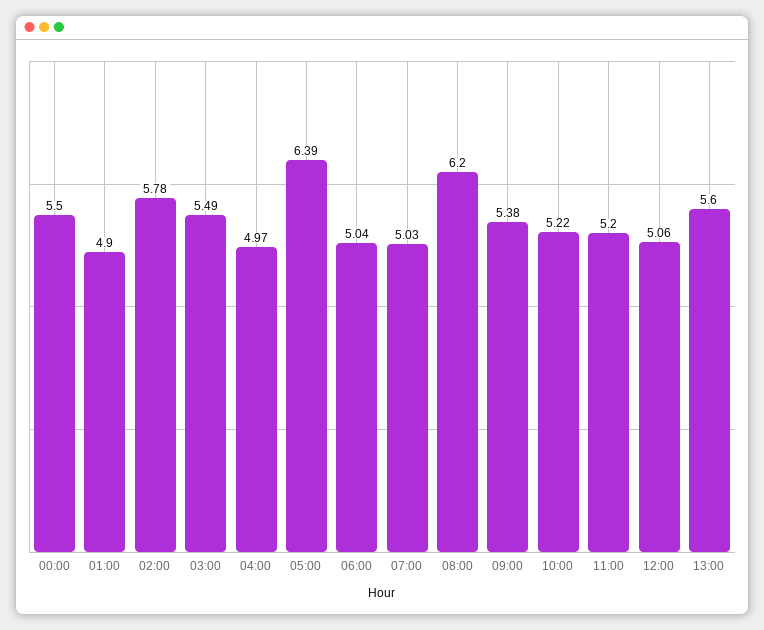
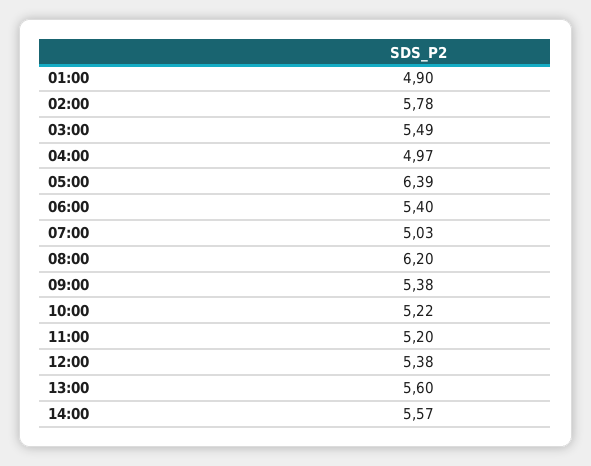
00:00: 5.5 -> none
06:00: 5.04 -> 5.4
12:00: 5.06 -> 5.38
14:00: none -> 5.57

